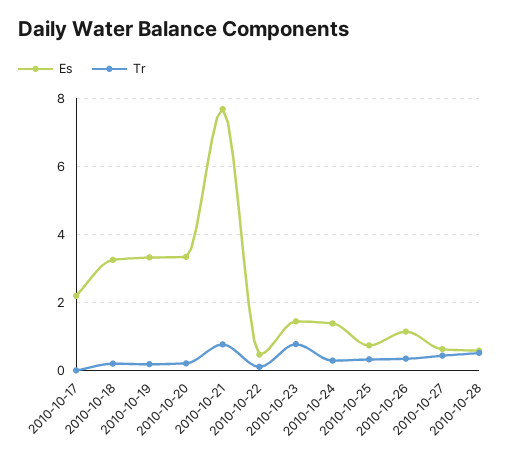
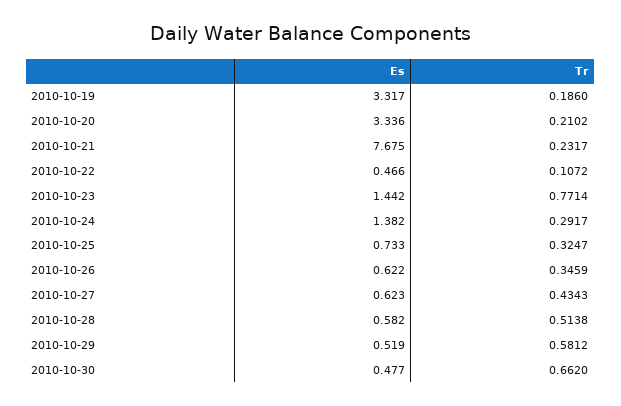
Es, 2010-10-17: 2.2 -> none
Tr, 2010-10-17: 0 -> none
Es, 2010-10-18: 3.2 -> none
Tr, 2010-10-18: 0.2 -> none
Tr, 2010-10-21: 0.8 -> 0.2317
Es, 2010-10-26: 1.2 -> 0.622
Es, 2010-10-29: none -> 0.519
Tr, 2010-10-29: none -> 0.5812
Es, 2010-10-30: none -> 0.477
Tr, 2010-10-30: none -> 0.662

